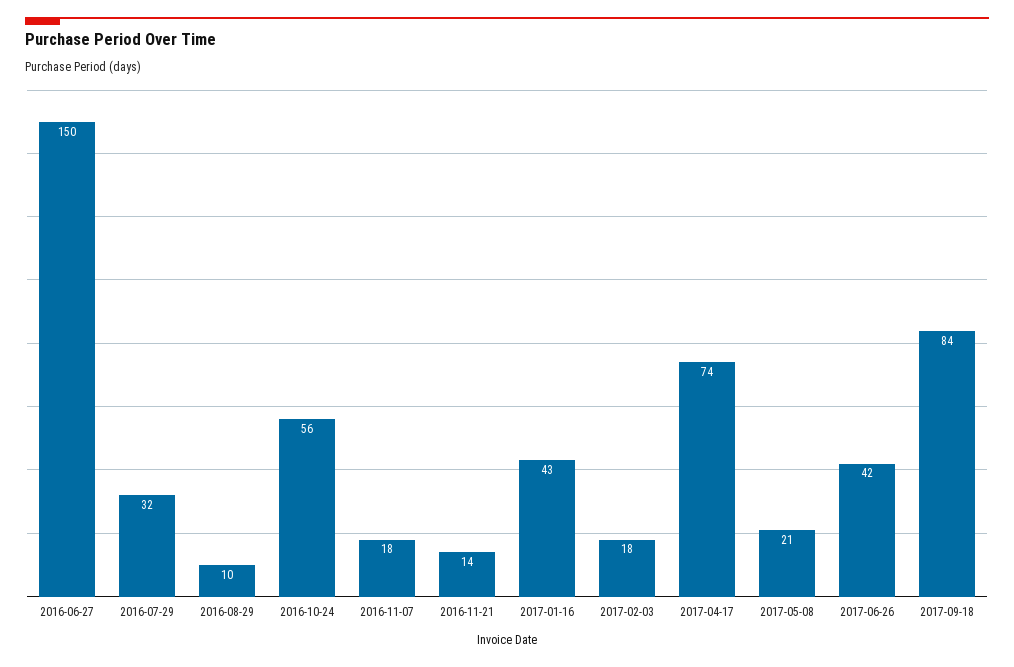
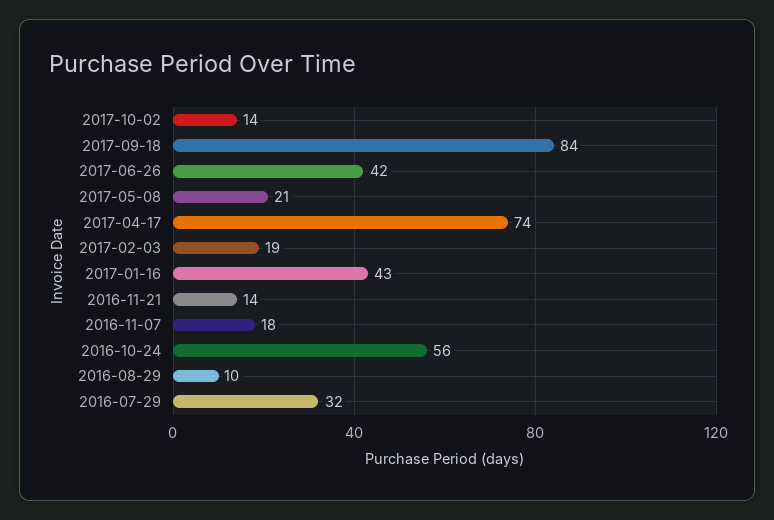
2016-06-27: 150 -> none
2017-02-03: 18 -> 19
2017-10-02: none -> 14

